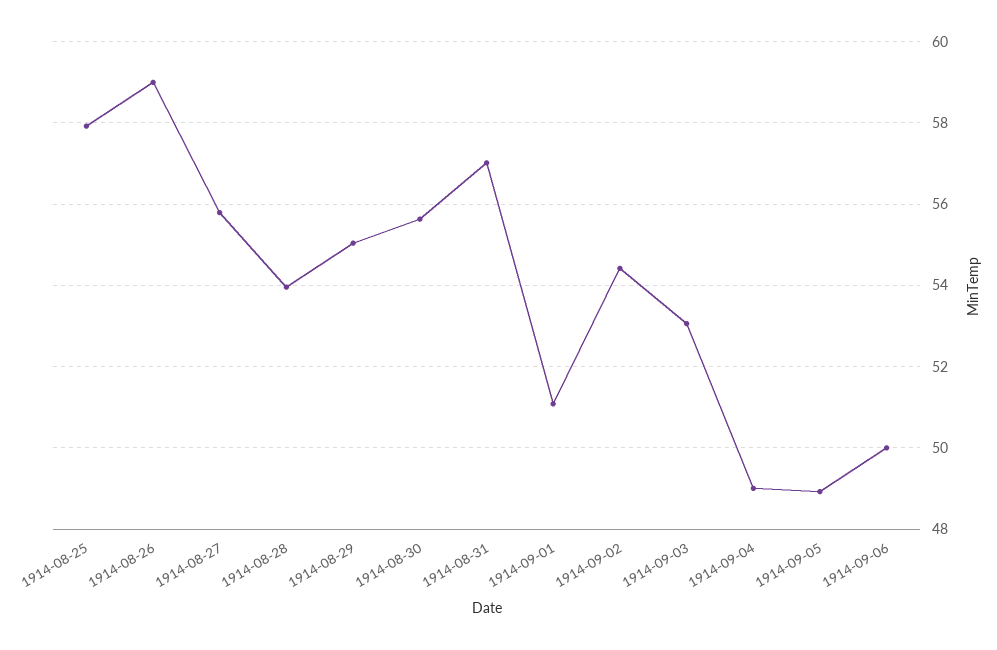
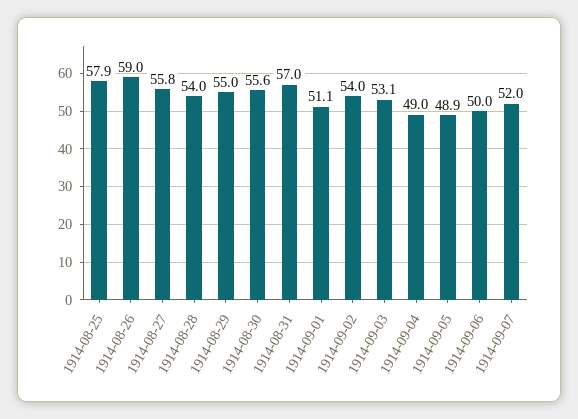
1914-09-02: 54.4 -> 54
1914-09-07: none -> 52

